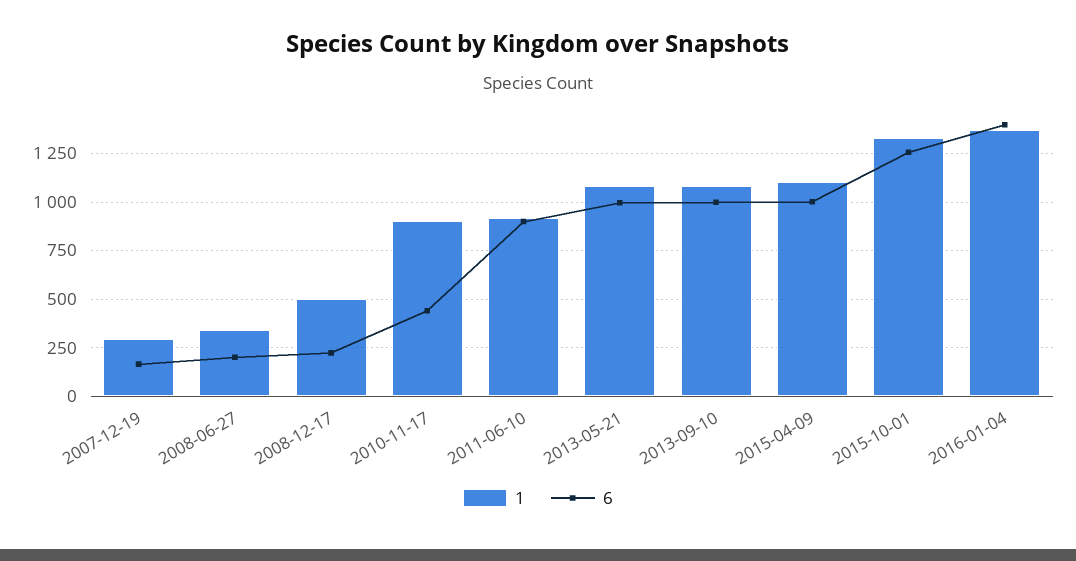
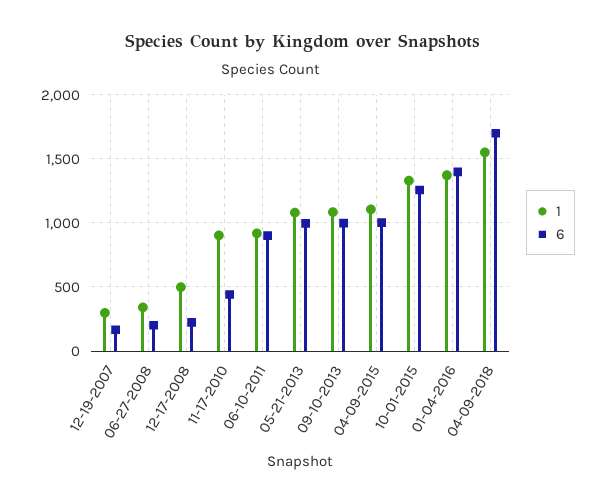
1, 04-09-2018: none -> 1550
6, 04-09-2018: none -> 1700

